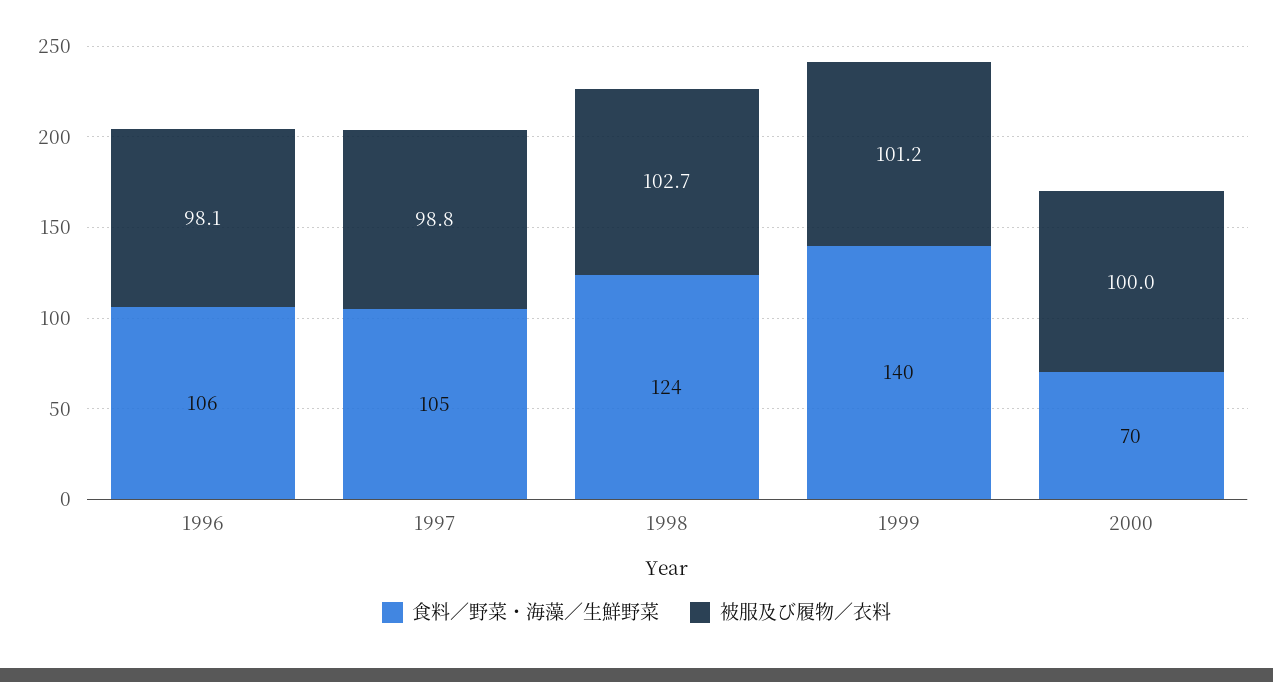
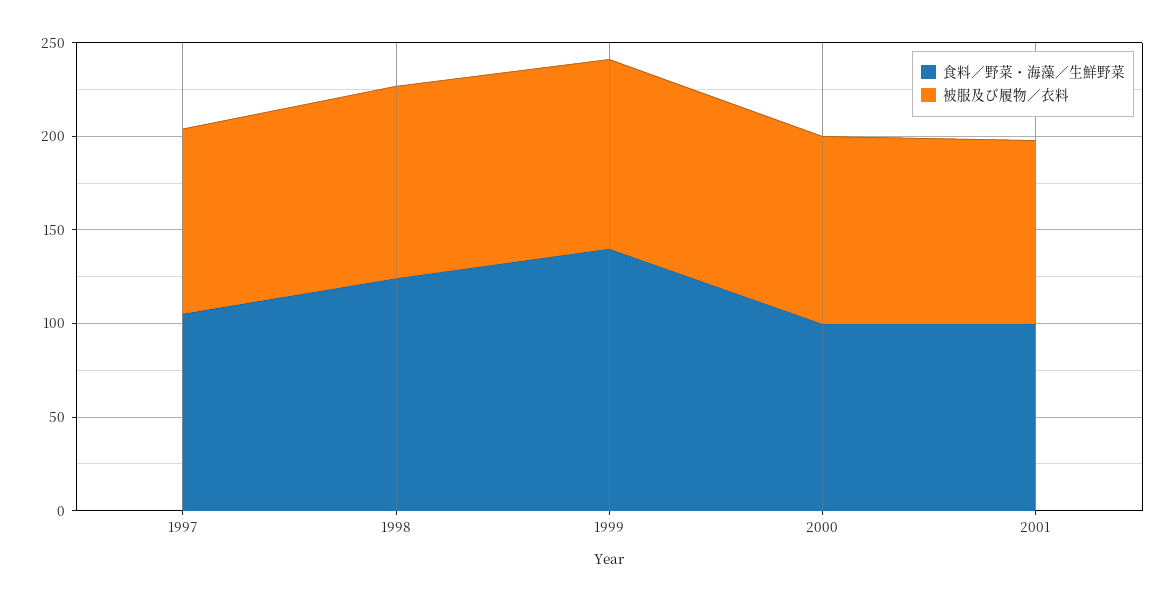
食料／野菜・海藻／生鮮野菜, 1996: 106 -> none
被服及び履物／衣料, 1996: 98.1 -> none
食料／野菜・海藻／生鮮野菜, 2000: 70 -> 100
食料／野菜・海藻／生鮮野菜, 2001: none -> 100
被服及び履物／衣料, 2001: none -> 100

